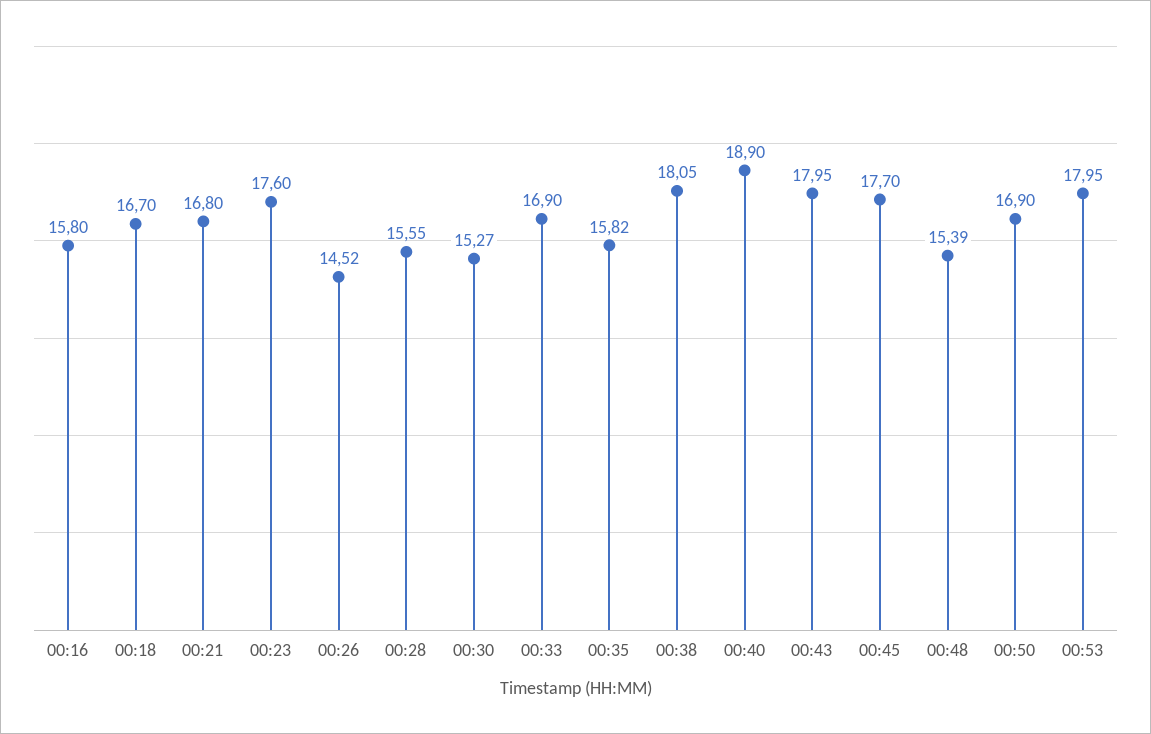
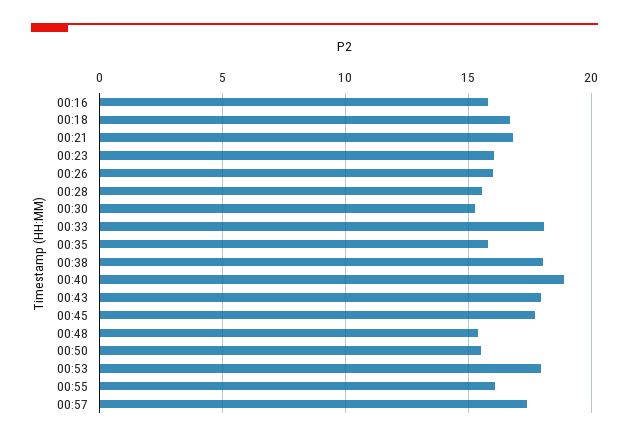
00:23: 17.6 -> 16
00:26: 14.52 -> 16
00:33: 16.9 -> 18
00:50: 16.9 -> 15.5
00:55: none -> 16
00:57: none -> 17.5

